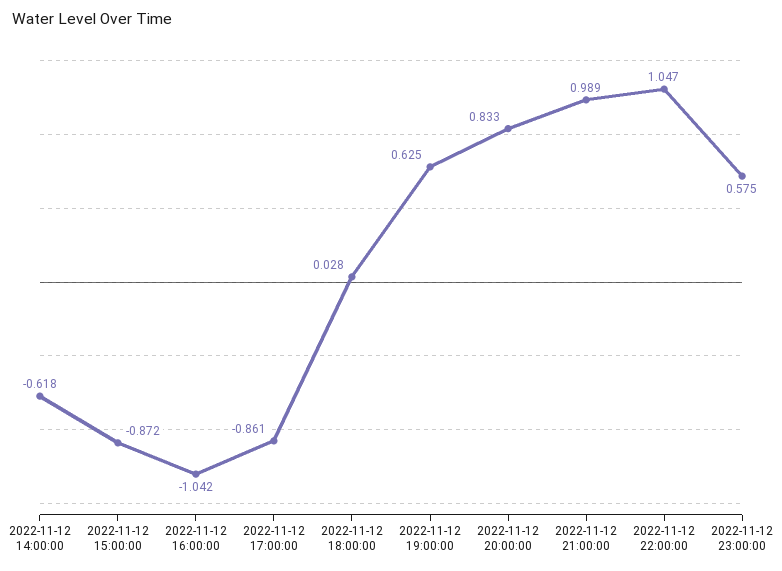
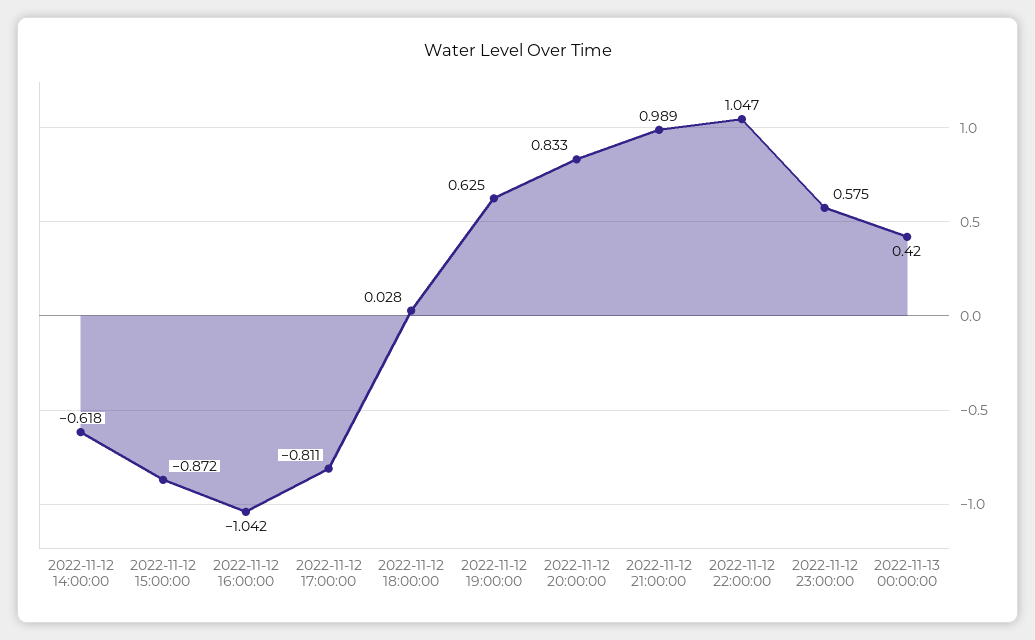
2022-11-12 17:00:00: -0.861 -> -0.811
2022-11-13 00:00:00: none -> 0.42

